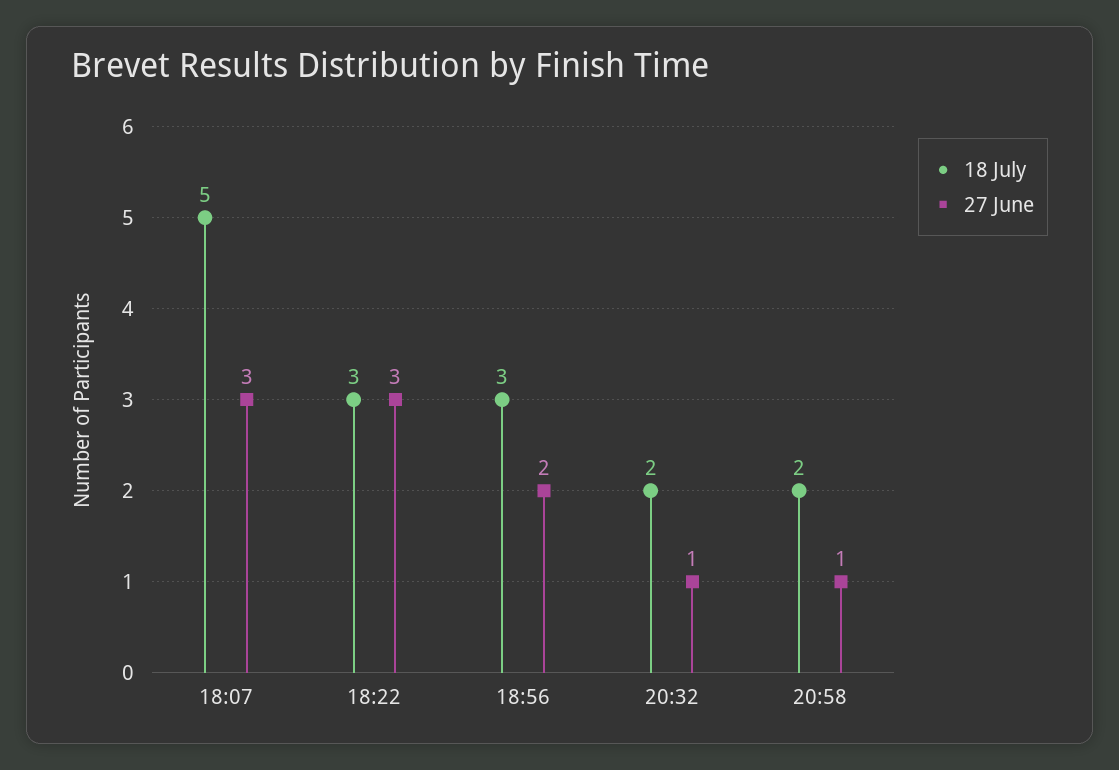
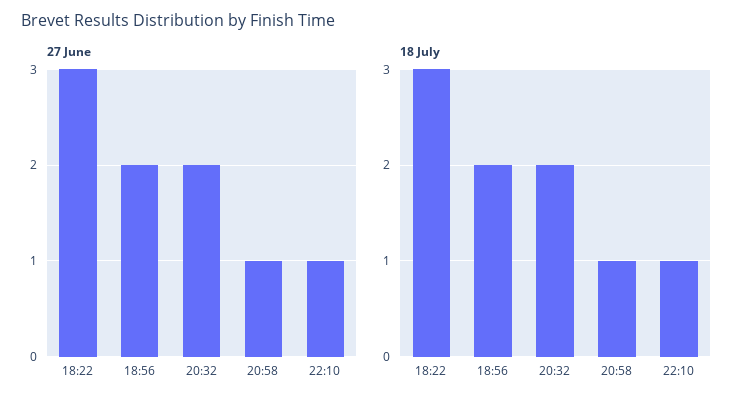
18 July, 18:07: 5 -> none
27 June, 18:07: 3 -> none
18 July, 18:56: 3 -> 2
27 June, 20:32: 1 -> 2
18 July, 20:58: 2 -> 1
27 June, 22:10: none -> 1
18 July, 22:10: none -> 1

